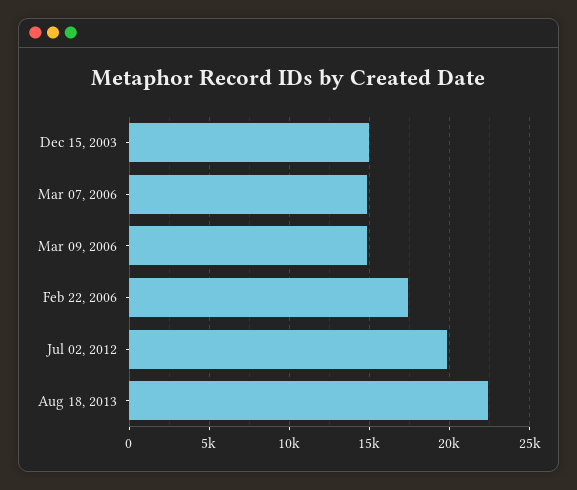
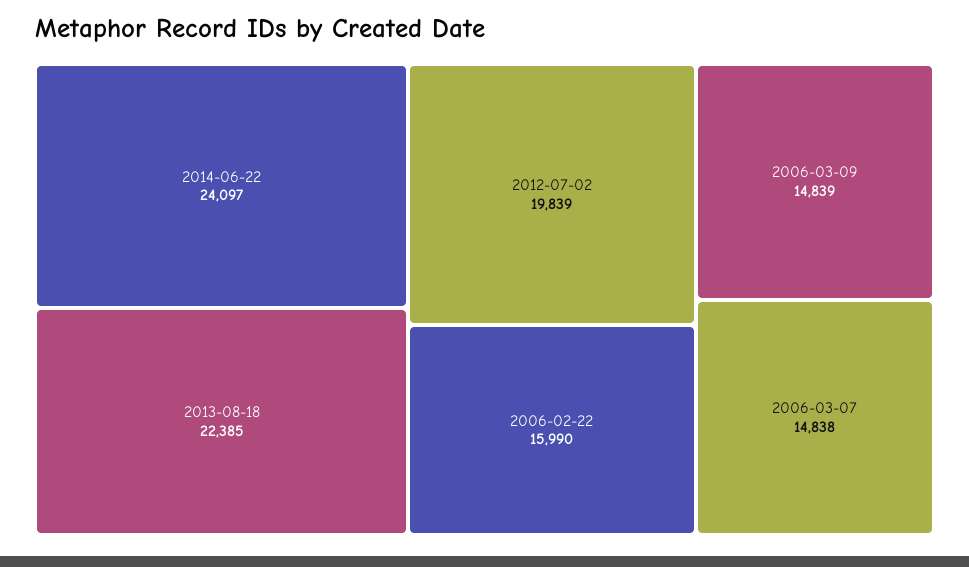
Dec 15, 2003: 15000 -> none
Feb 22, 2006: 17500 -> 15990
2014-06-22: none -> 24097

